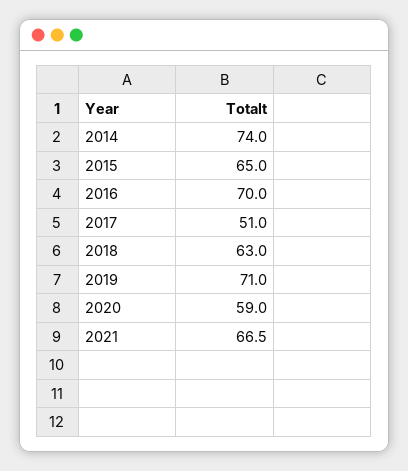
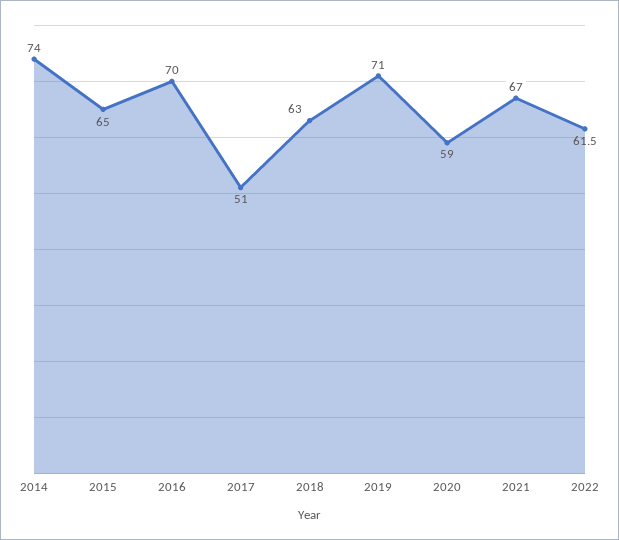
2021: 66.5 -> 67
2022: none -> 61.5

